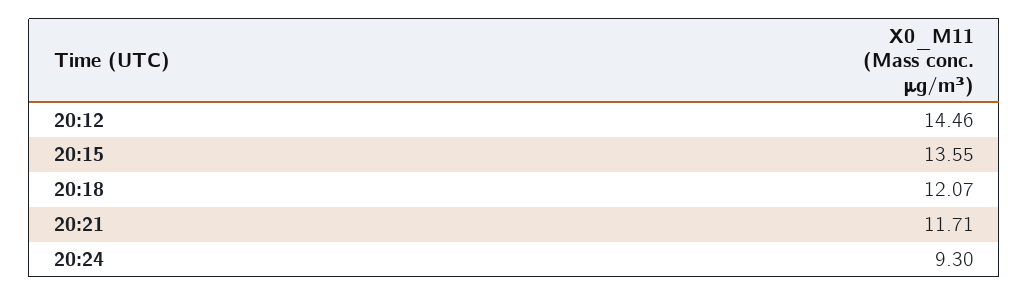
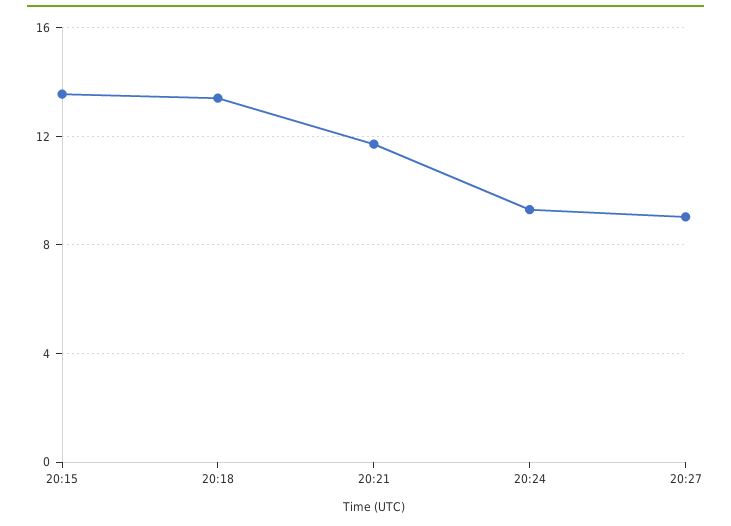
20:12: 14.46 -> none
20:18: 12.07 -> 13.5
20:27: none -> 9

